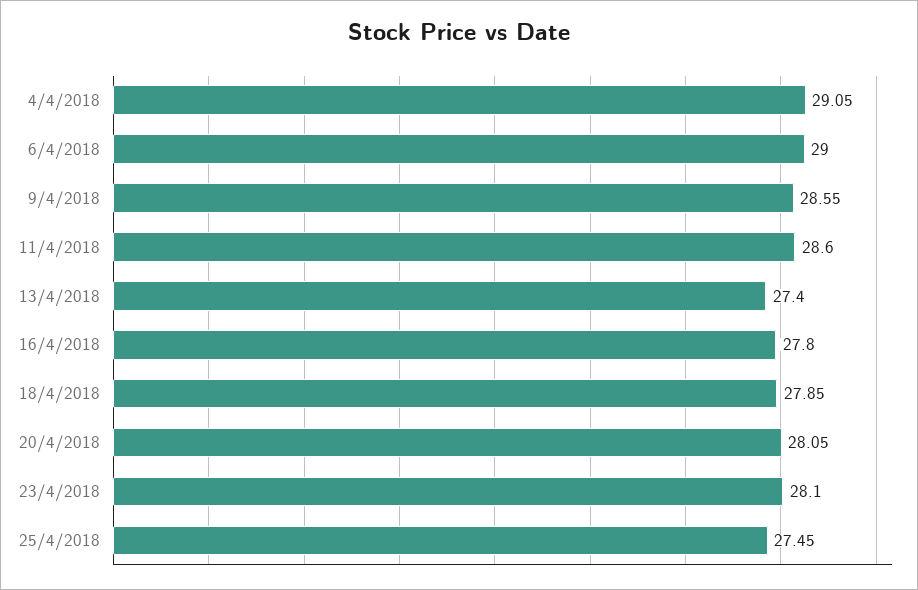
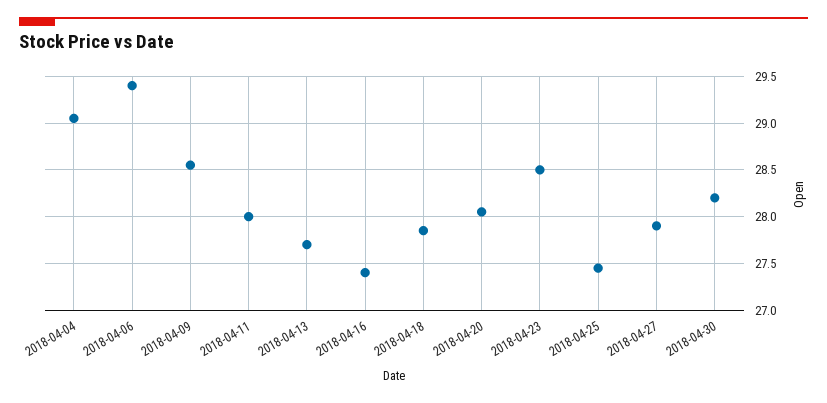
6/4/2018: 29 -> 29.4
11/4/2018: 28.6 -> 28
13/4/2018: 27.4 -> 27.7
16/4/2018: 27.8 -> 27.4
23/4/2018: 28.1 -> 28.5
2018-04-27: none -> 27.9
2018-04-30: none -> 28.2

